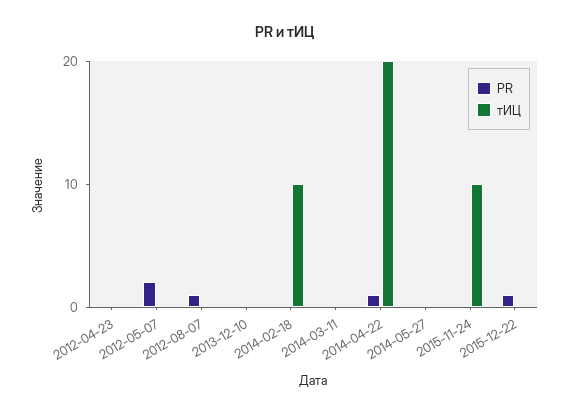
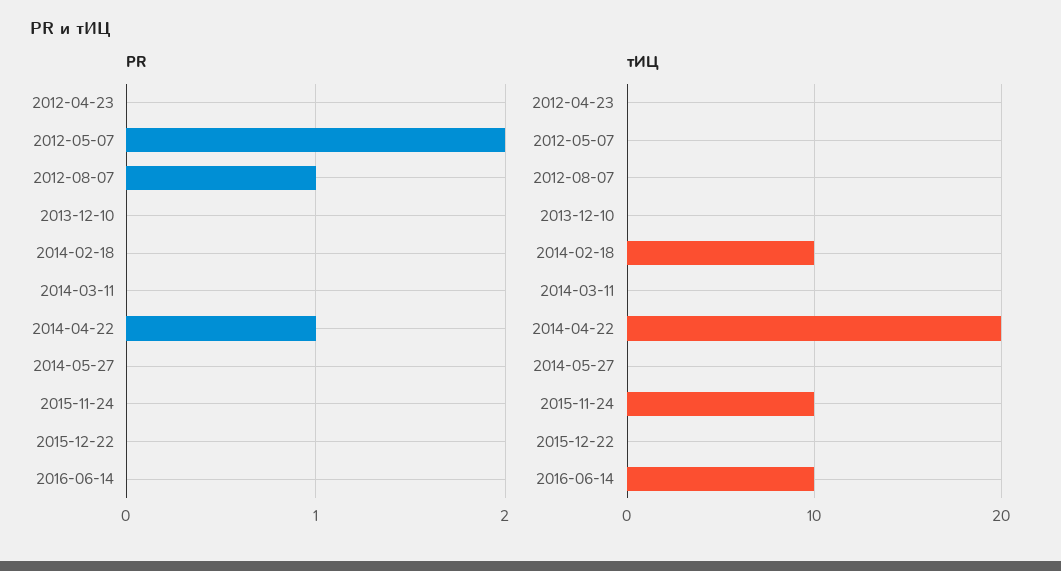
PR, 2015-12-22: 1 -> 0
PR, 2016-06-14: none -> 0
тИЦ, 2016-06-14: none -> 10

